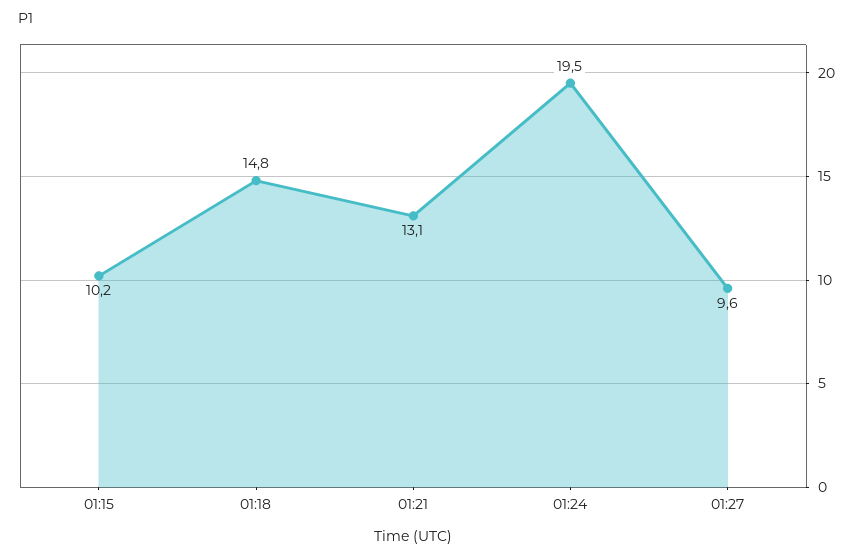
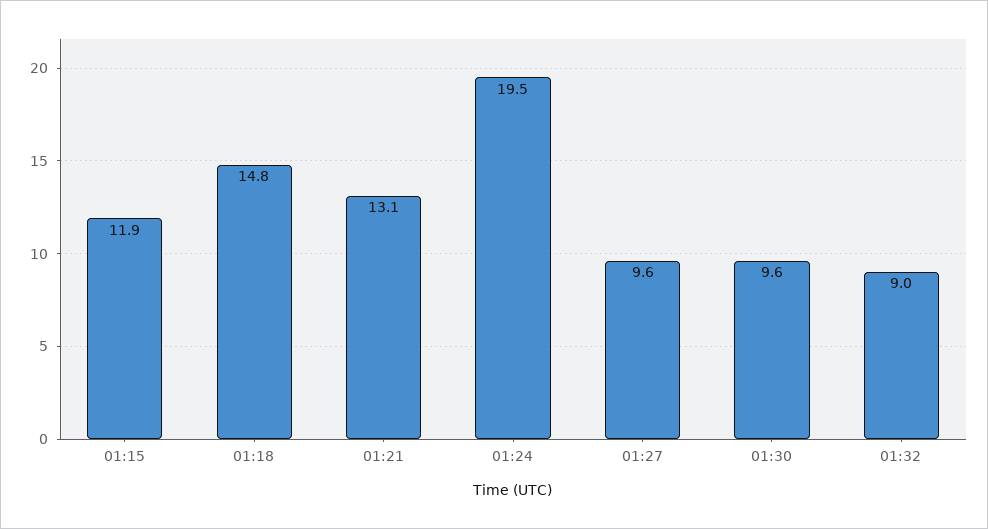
01:15: 10.2 -> 11.9
01:30: none -> 9.6
01:32: none -> 9

